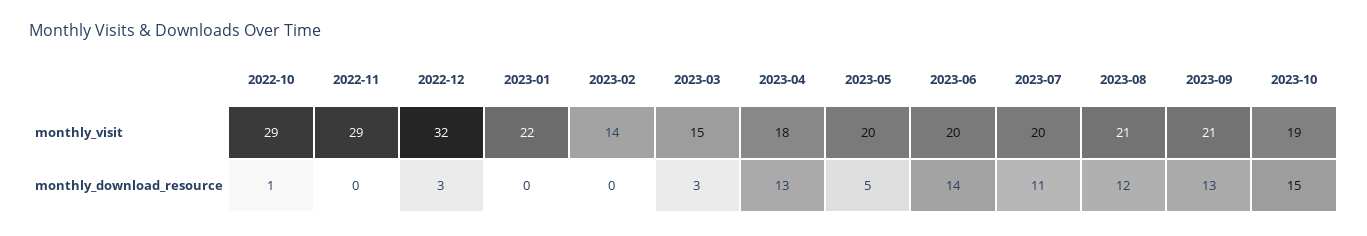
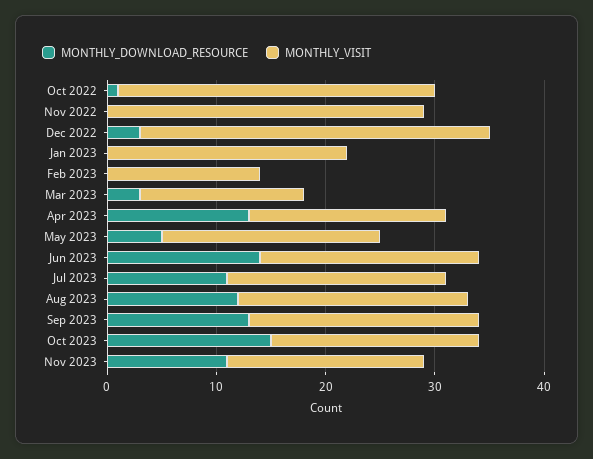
monthly_download_resource, Nov 2023: none -> 11
monthly_visit, Nov 2023: none -> 18

